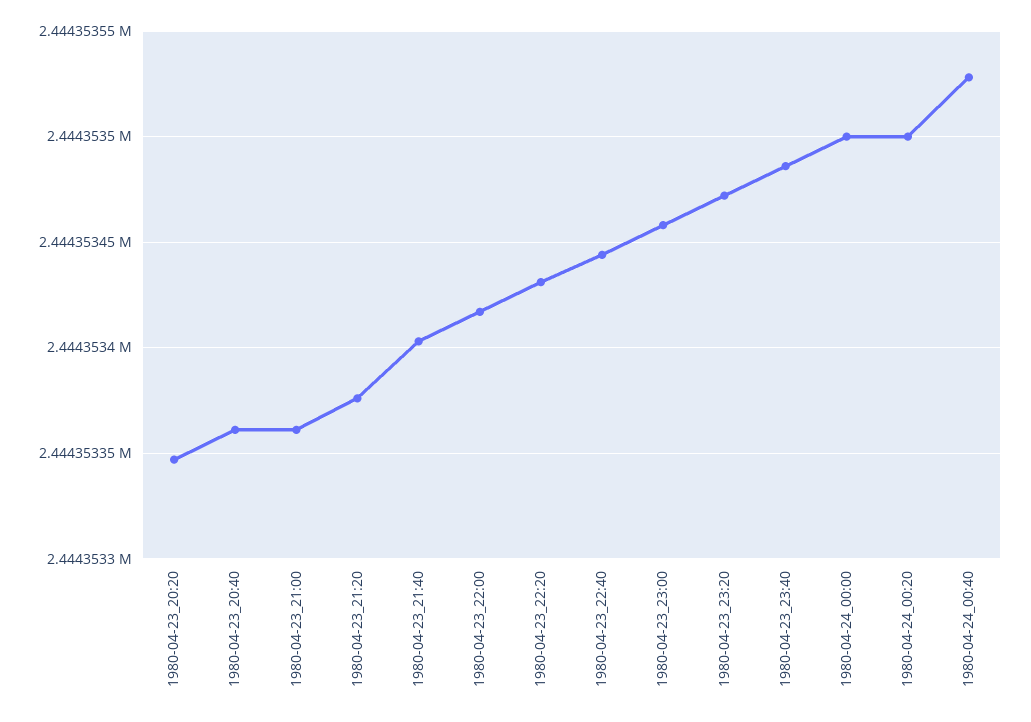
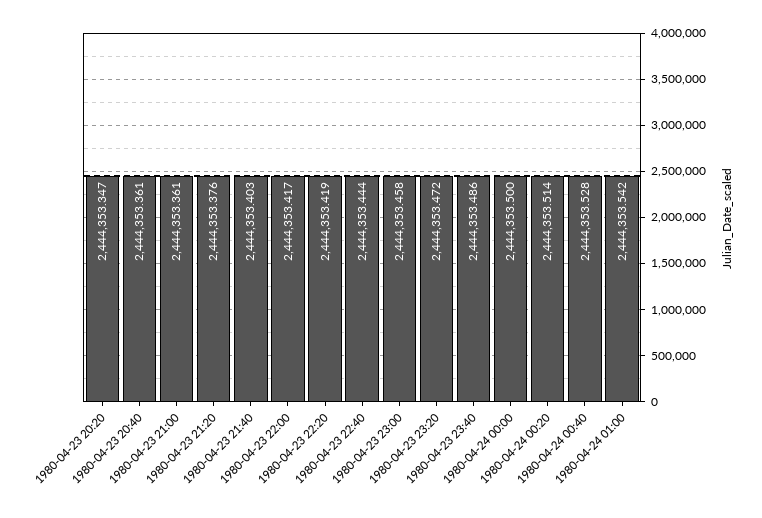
1980-04-23_22:20: 2444353.43 -> 2444353.419
1980-04-24_00:20: 2444353.5 -> 2444353.514
1980-04-24 01:00: none -> 2444353.542

